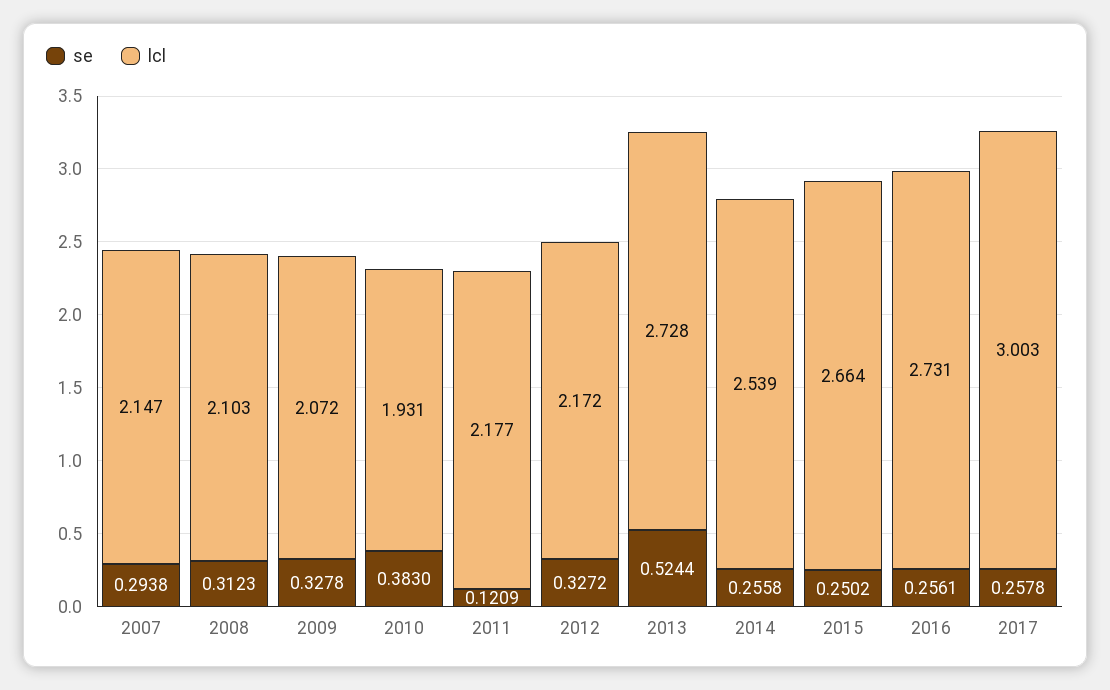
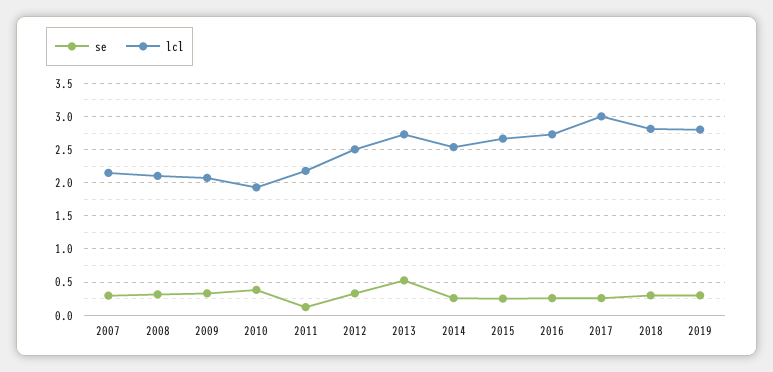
lcl, 2012: 2.172 -> 2.5
se, 2018: none -> 0.3
lcl, 2018: none -> 2.8
se, 2019: none -> 0.3
lcl, 2019: none -> 2.8

